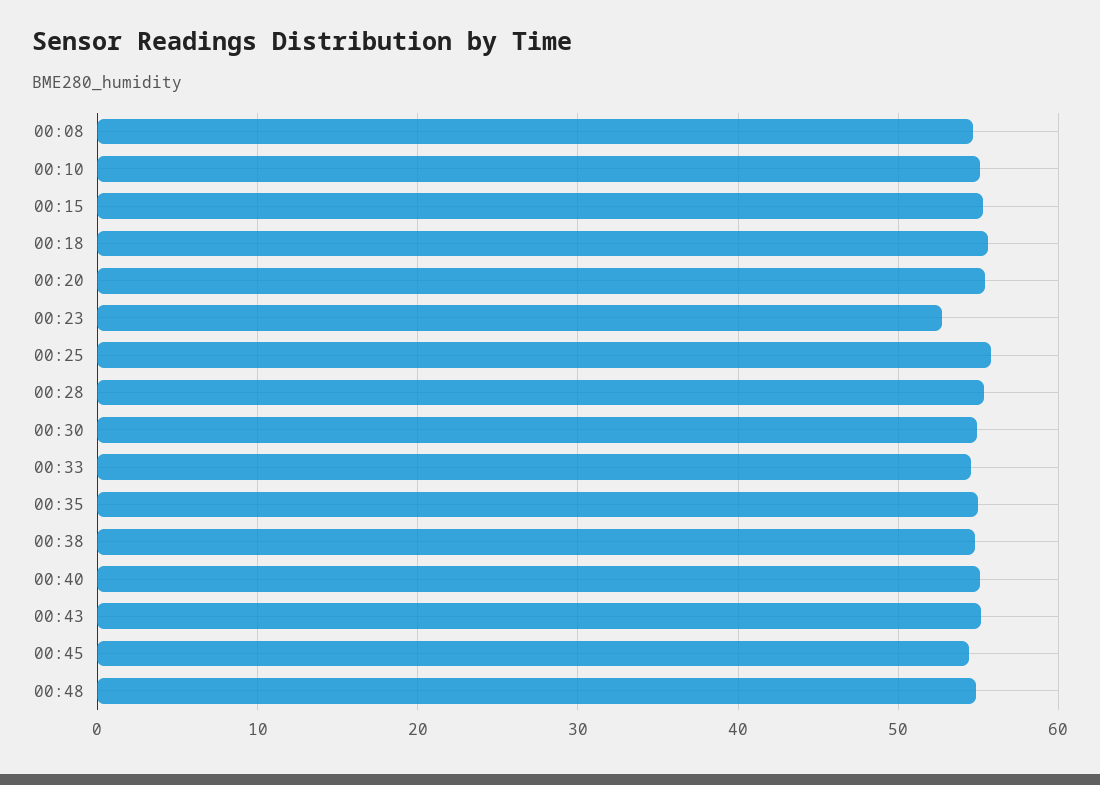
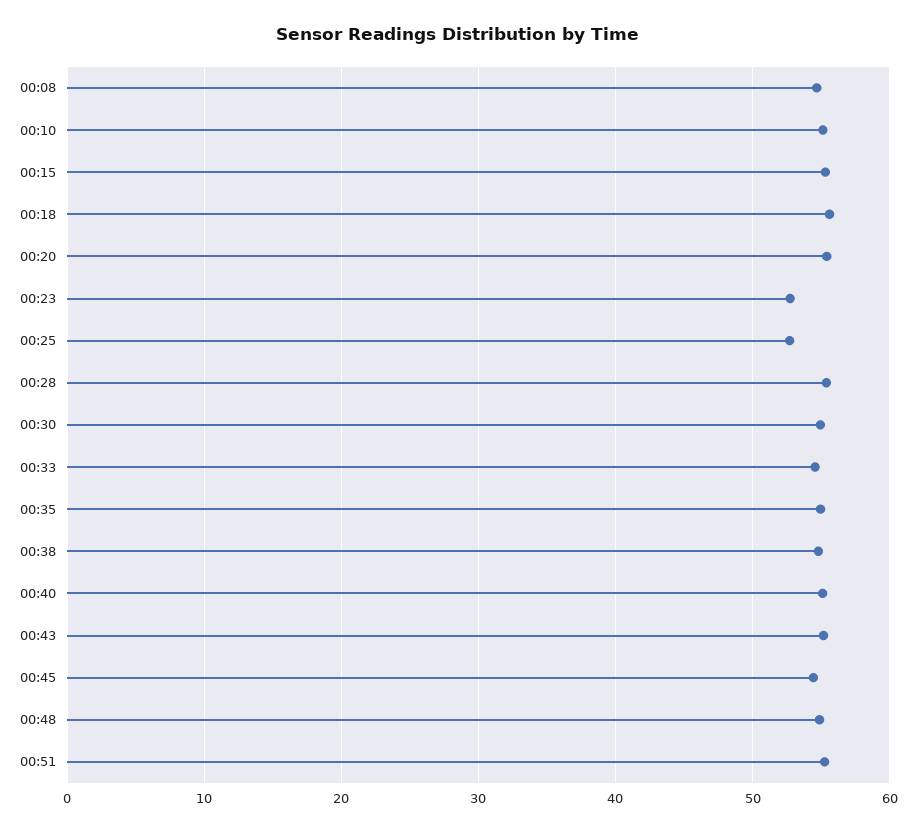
00:25: 56 -> 53
00:51: none -> 55

